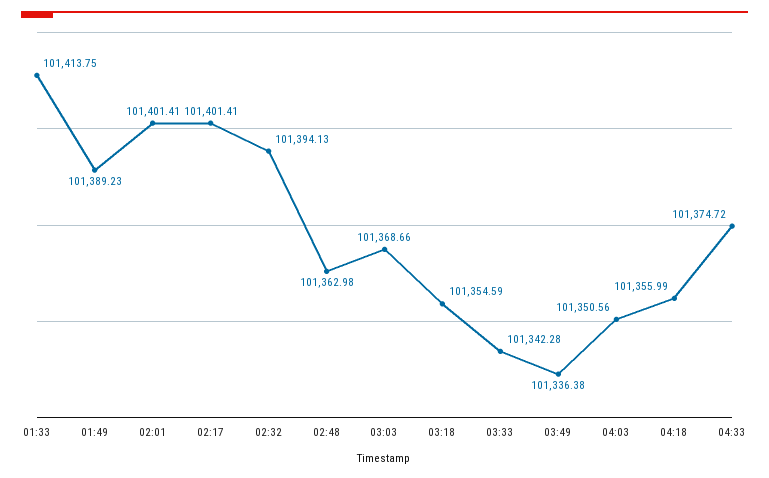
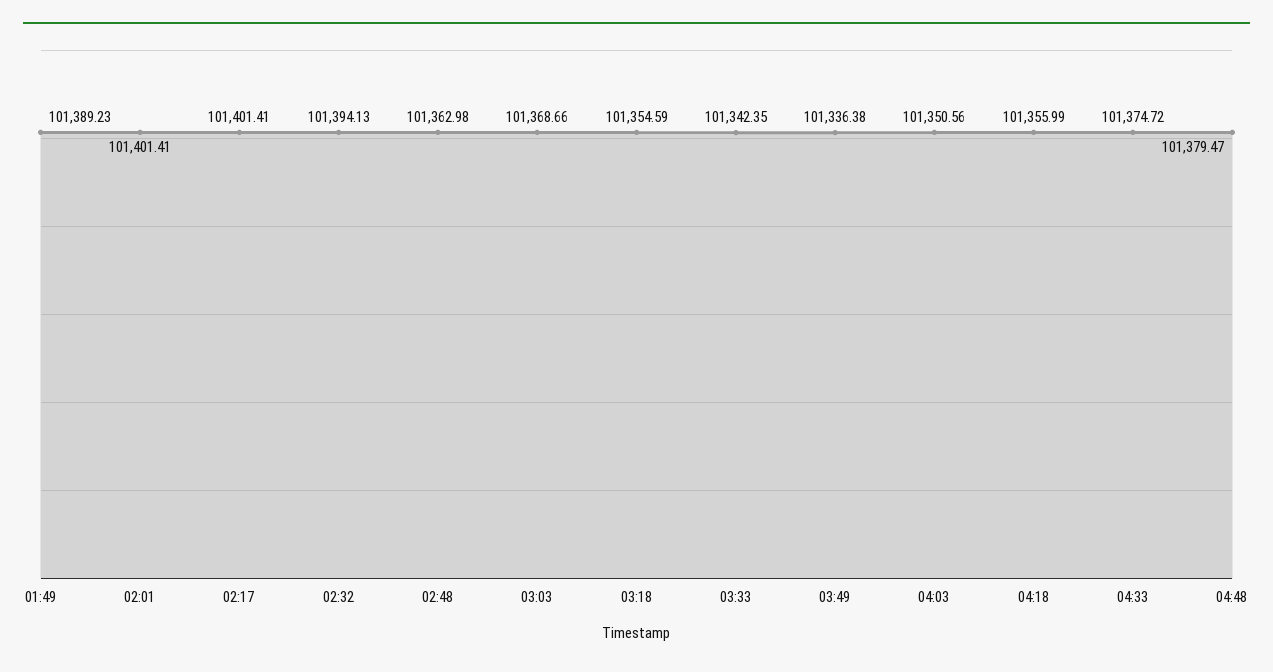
01:33: 101413.75 -> none
03:33: 101342.28 -> 101342.35
04:48: none -> 101379.47

